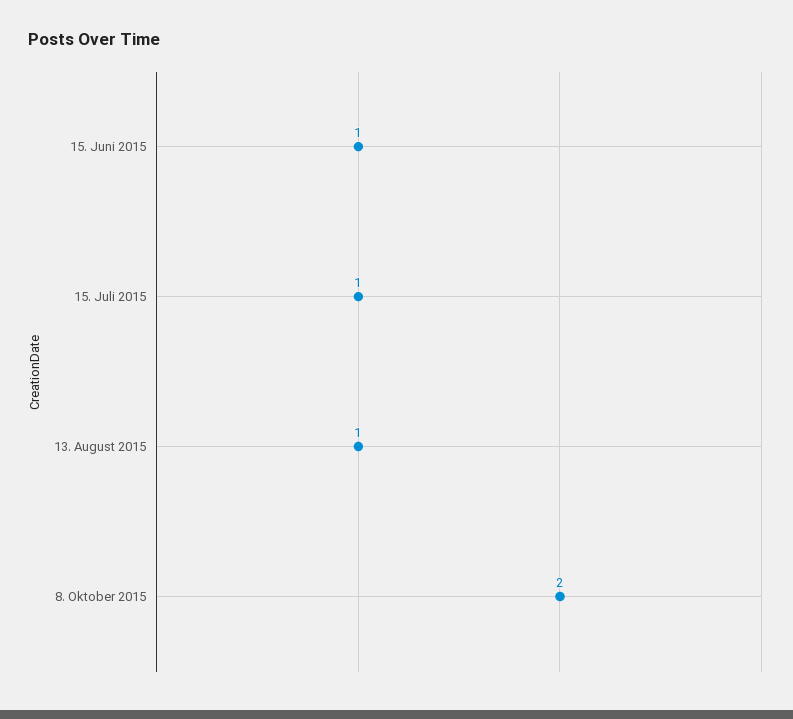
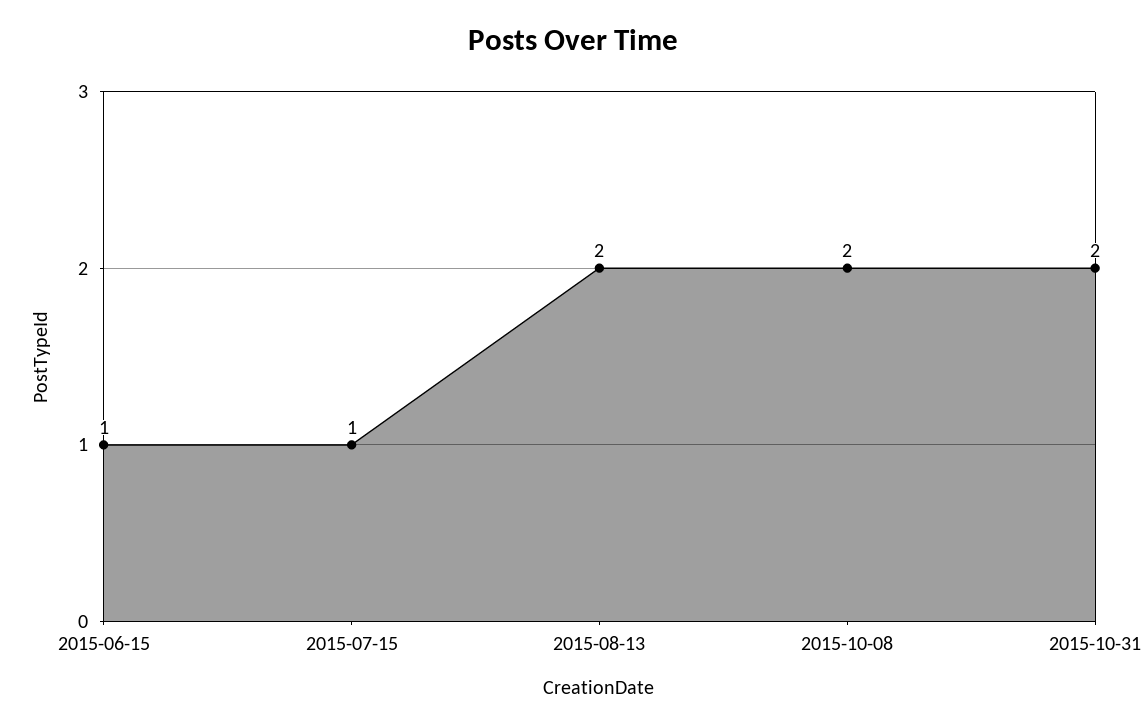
13. August 2015: 1 -> 2
2015-10-31: none -> 2

